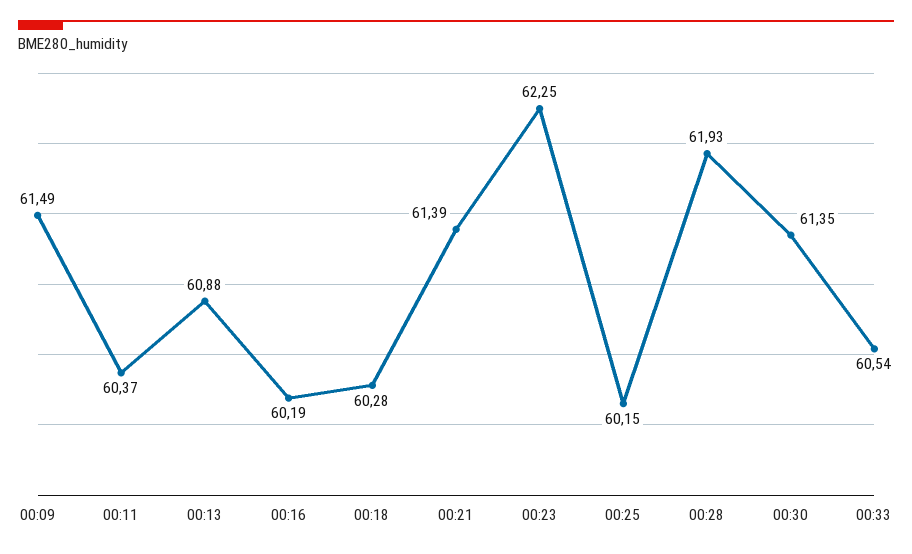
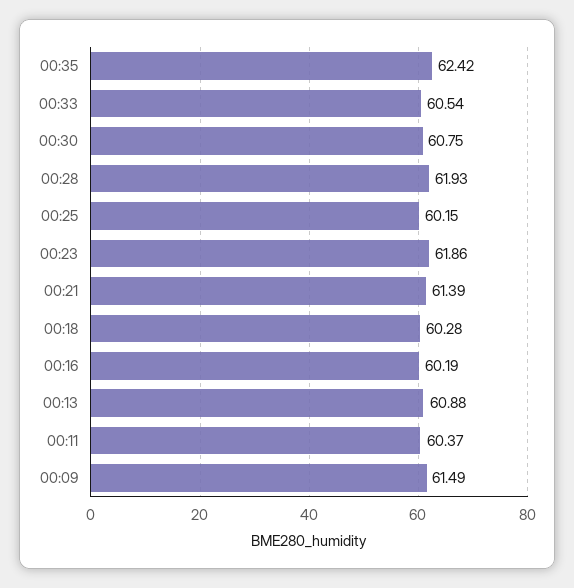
00:23: 62.25 -> 61.86
00:30: 61.35 -> 60.75
00:35: none -> 62.42

